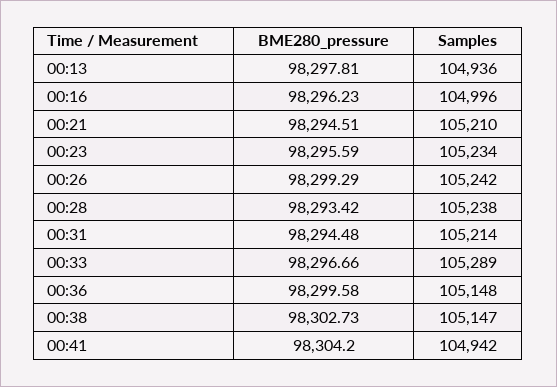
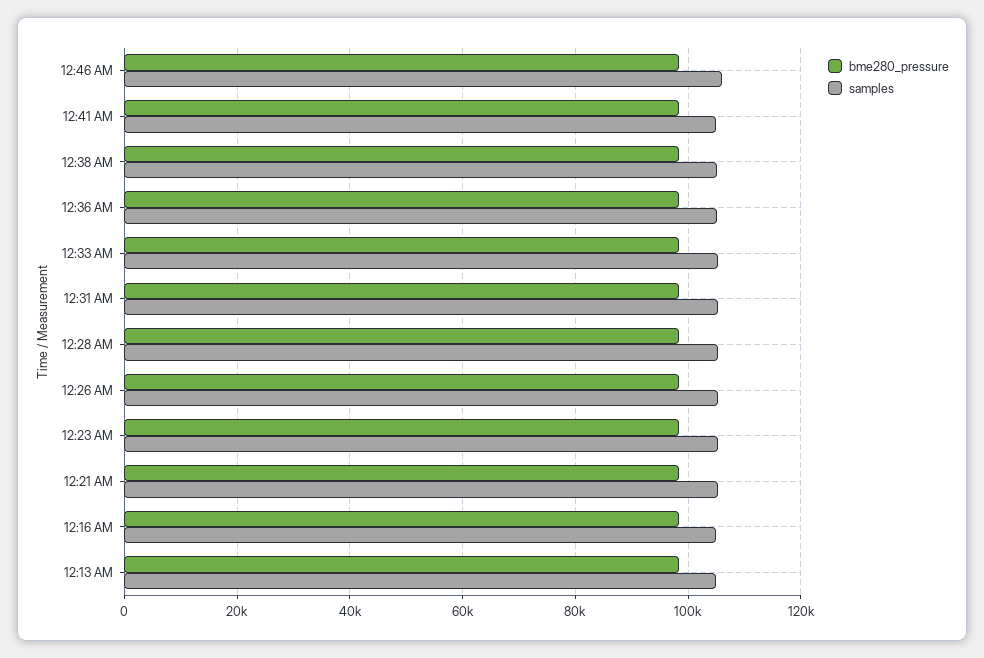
BME280_pressure, 12:46 AM: none -> 98000
Samples, 12:46 AM: none -> 106000

